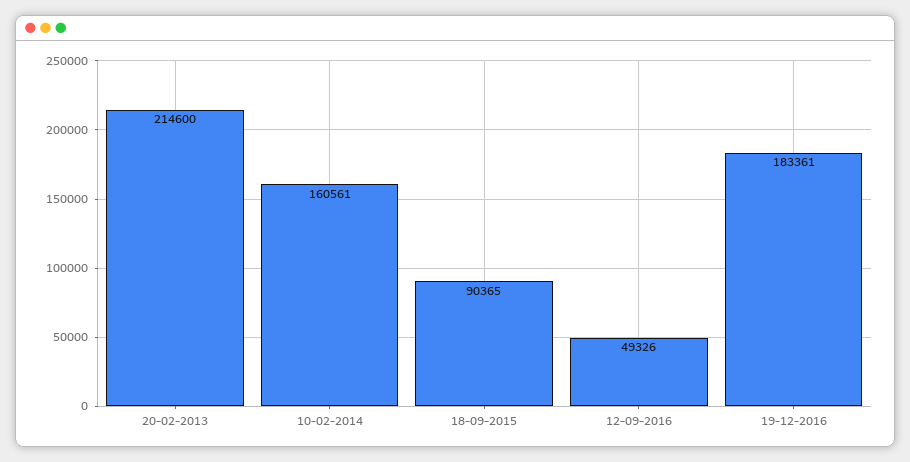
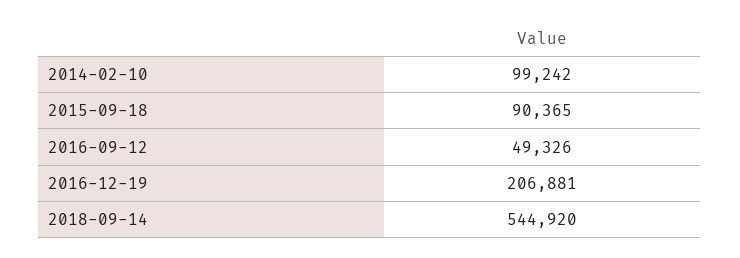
20-02-2013: 214600 -> none
10-02-2014: 160561 -> 99242
19-12-2016: 183361 -> 206881
2018-09-14: none -> 544920

